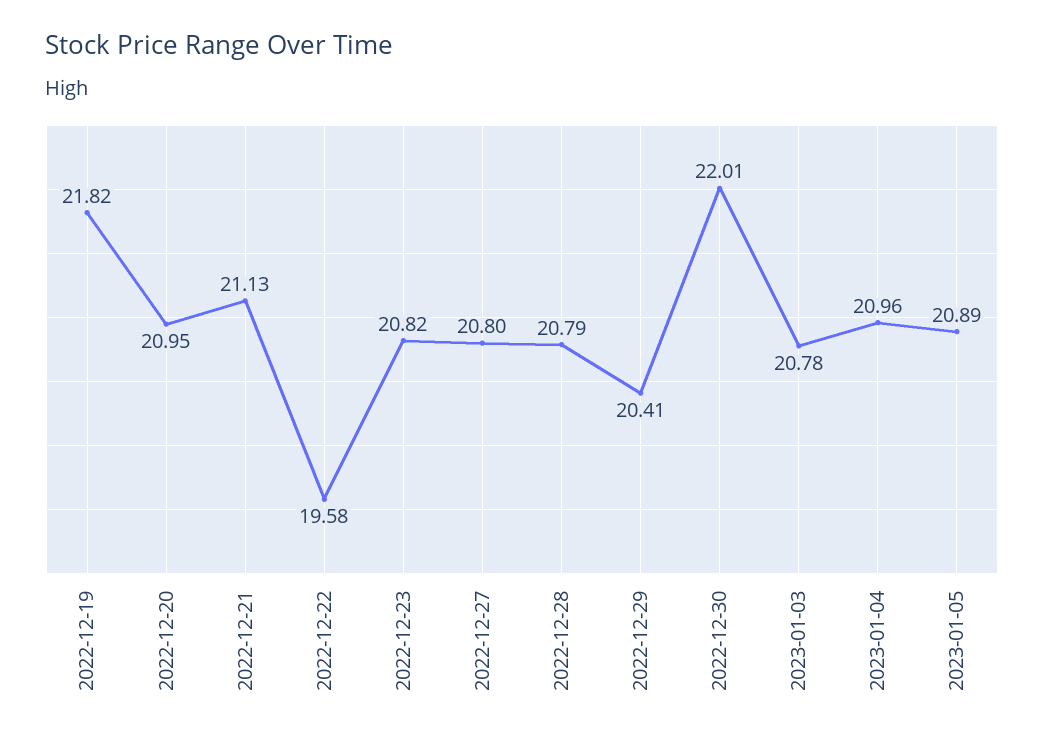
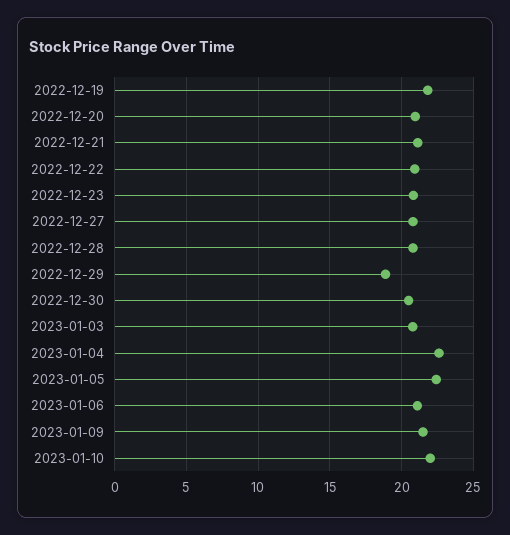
2022-12-22: 19.58 -> 21
2022-12-29: 20.41 -> 19
2022-12-30: 22.01 -> 20.5
2023-01-04: 20.96 -> 22.5
2023-01-05: 20.89 -> 22.5
2023-01-06: none -> 21
2023-01-09: none -> 21.5
2023-01-10: none -> 22

